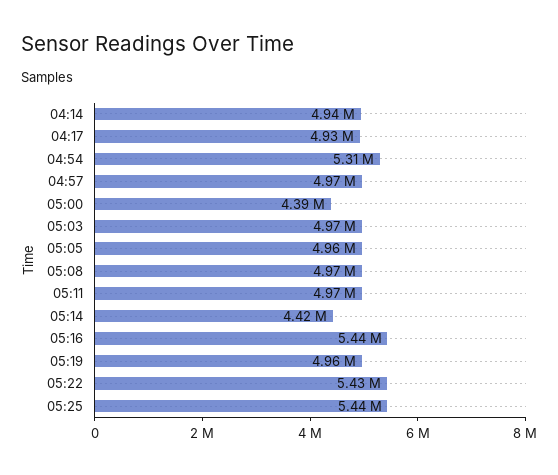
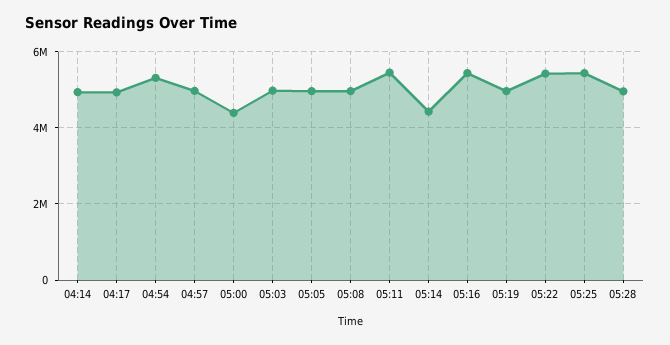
05:11: 4970000 -> 5400000
05:28: none -> 5000000

